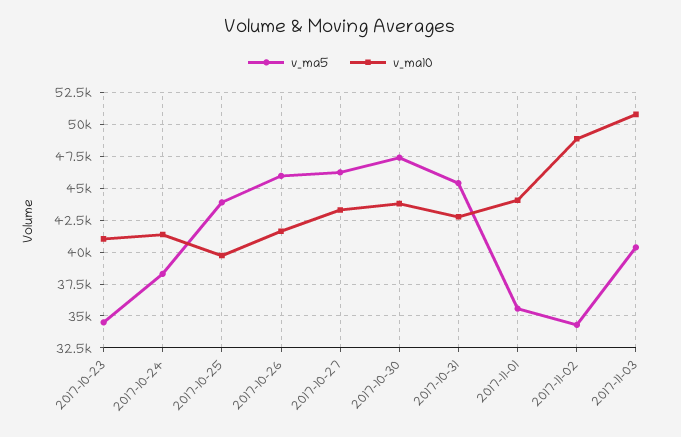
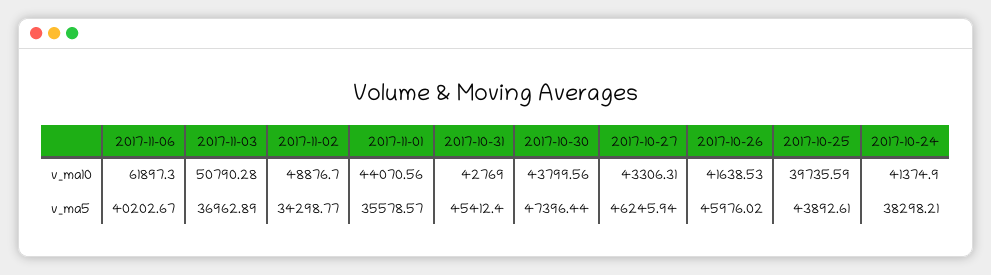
v_ma5, 2017-10-23: 34500 -> none
v_ma10, 2017-10-23: 41000 -> none
v_ma5, 2017-11-03: 40500 -> 36962.89
v_ma10, 2017-11-06: none -> 61897.3
v_ma5, 2017-11-06: none -> 40202.67

